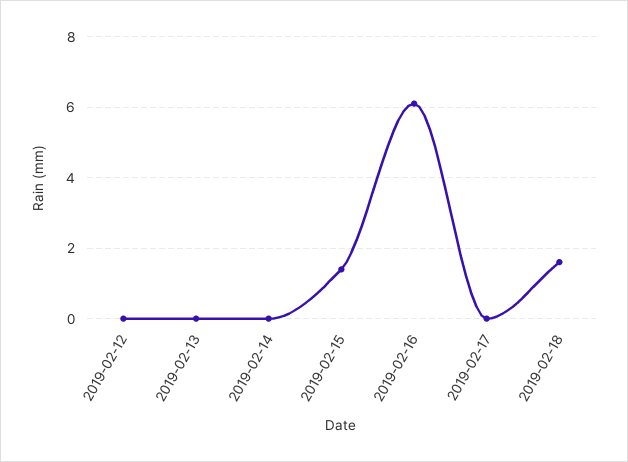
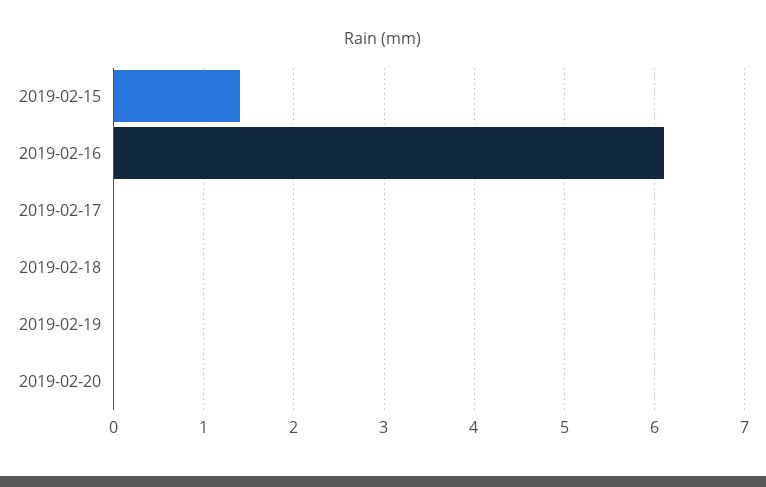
2019-02-12: 0 -> none
2019-02-13: 0 -> none
2019-02-14: 0 -> none
2019-02-18: 1.5 -> 0
2019-02-19: none -> 0
2019-02-20: none -> 0

